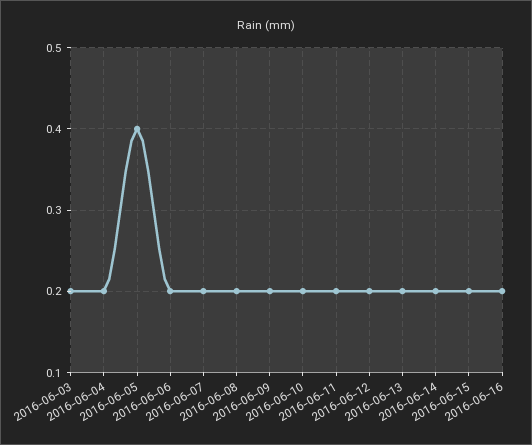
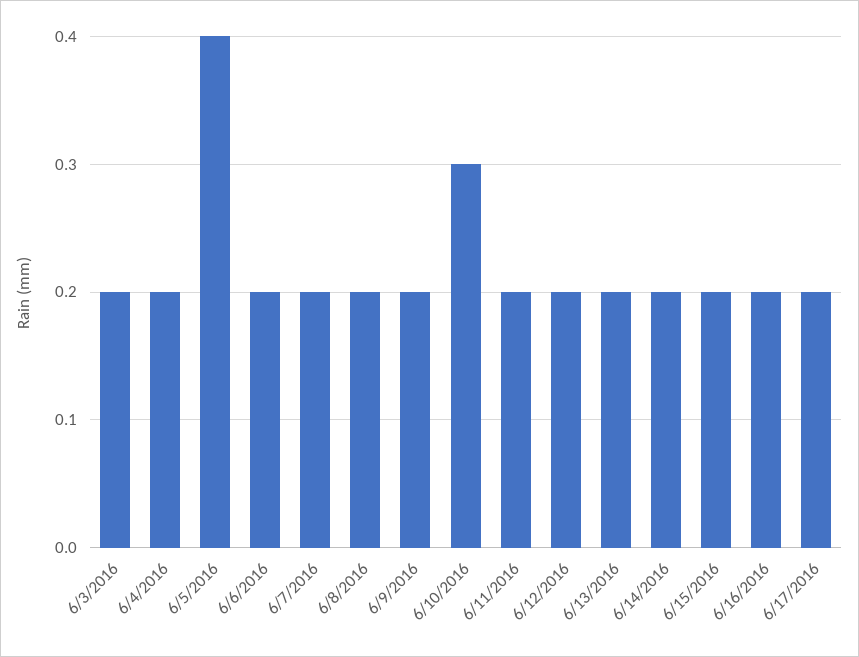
2016-06-10: 0.2 -> 0.3
6/17/2016: none -> 0.2

